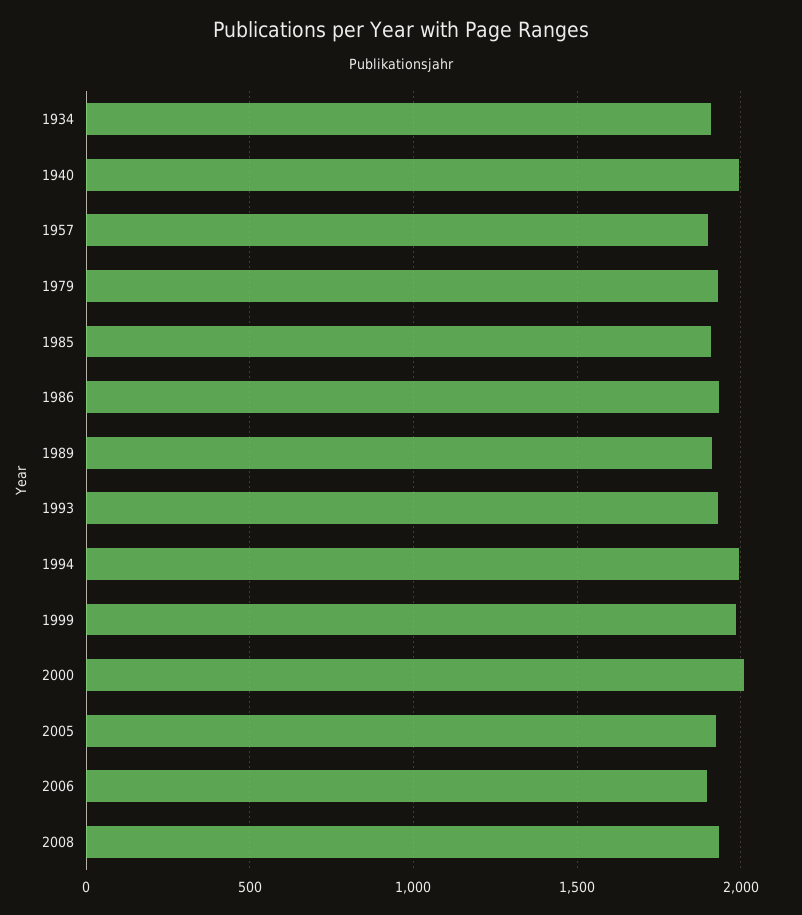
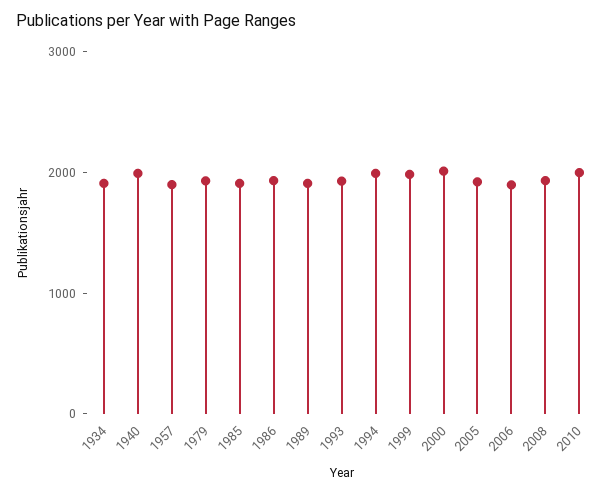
2010: none -> 2000

